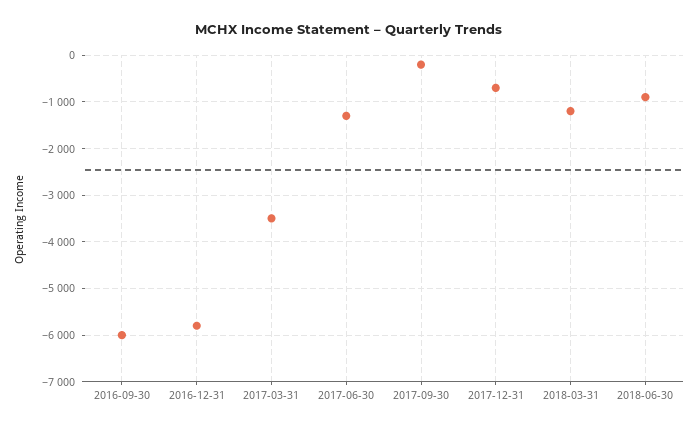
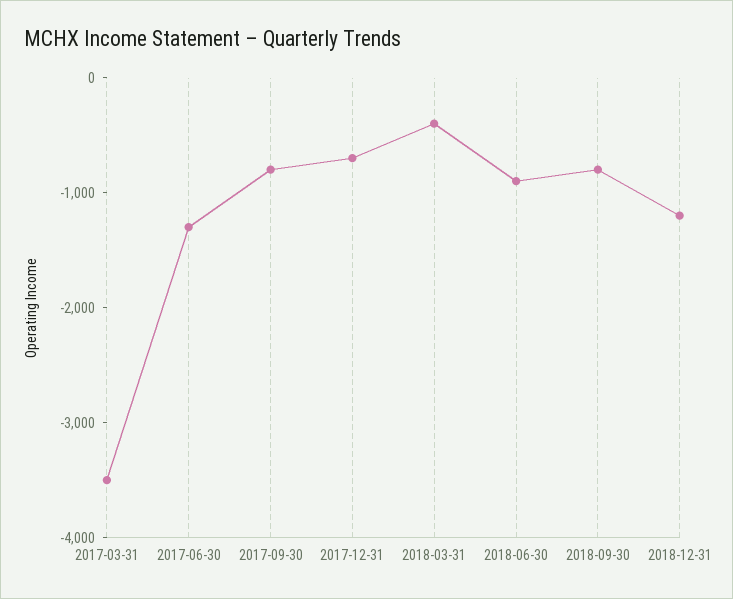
2016-09-30: -6000 -> none
2016-12-31: -5800 -> none
2017-09-30: -200 -> -800
2018-03-31: -1200 -> -400
2018-09-30: none -> -800
2018-12-31: none -> -1200

